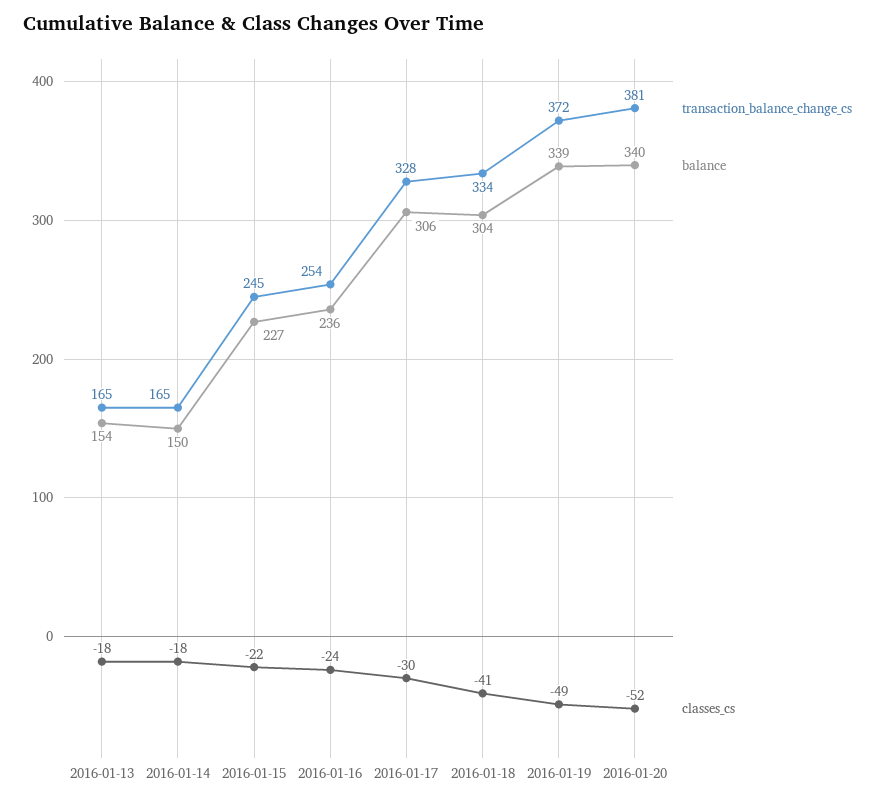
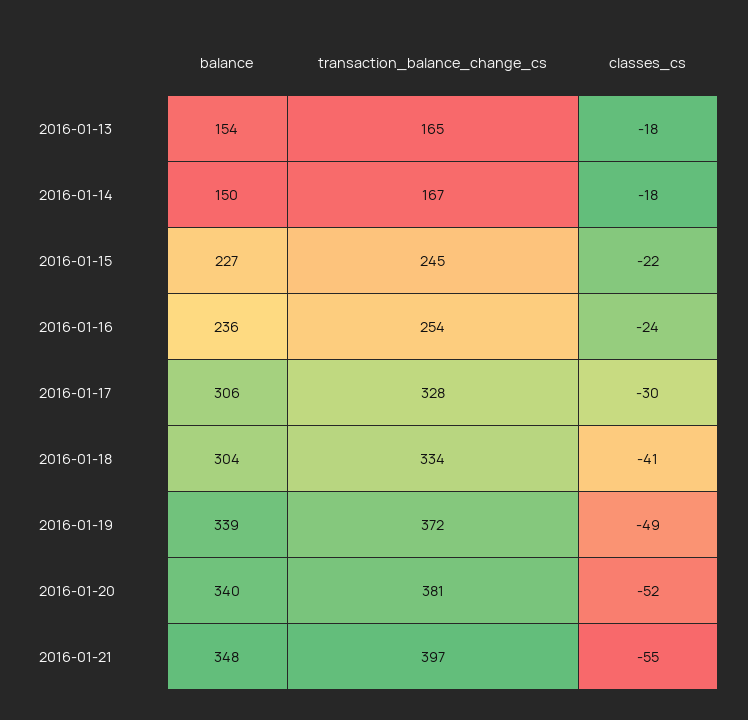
transaction_balance_change_cs, 2016-01-14: 165 -> 167
balance, 2016-01-21: none -> 348
transaction_balance_change_cs, 2016-01-21: none -> 397
classes_cs, 2016-01-21: none -> -55

